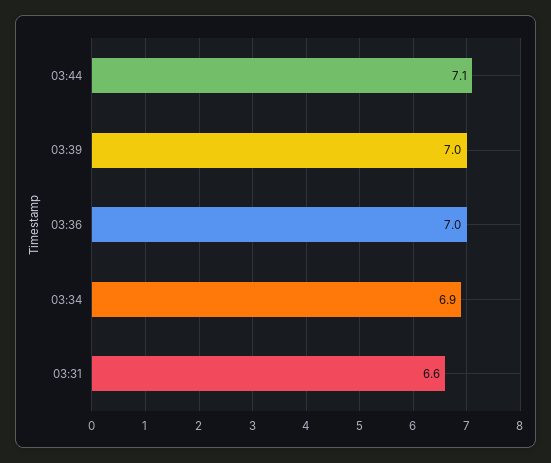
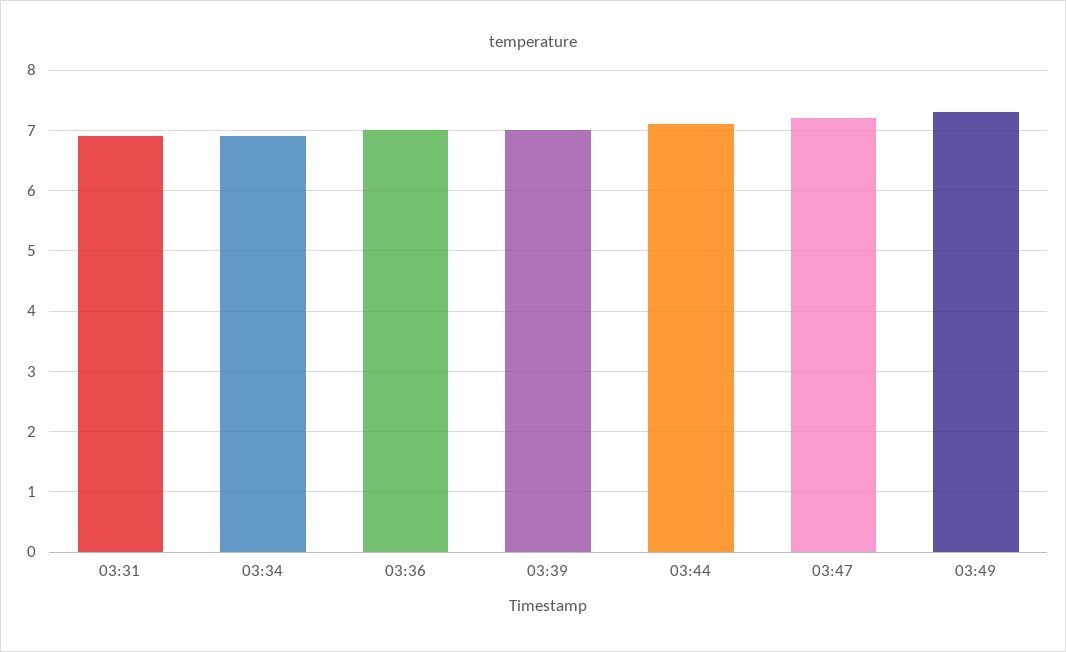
03:31: 6.6 -> 6.9
03:47: none -> 7.2
03:49: none -> 7.3

